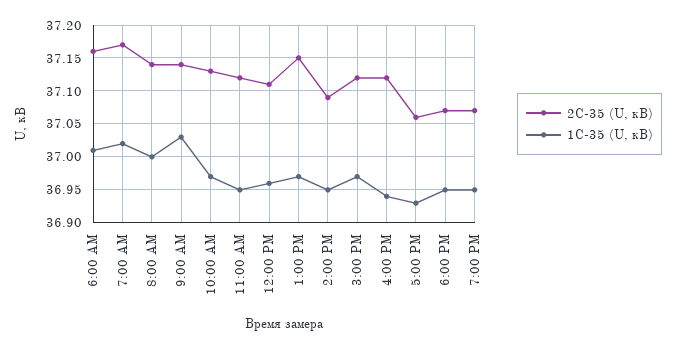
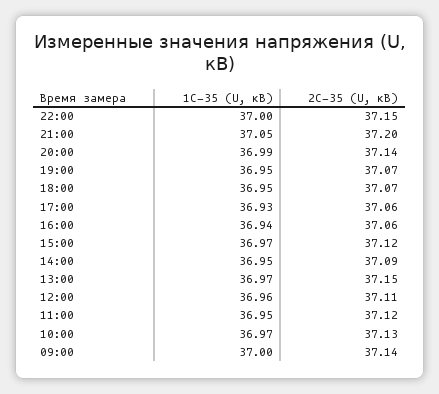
2С-35 (U, кВ), 6:00 AM: 37.16 -> none
1С-35 (U, кВ), 6:00 AM: 37.01 -> none
2С-35 (U, кВ), 7:00 AM: 37.17 -> none
1С-35 (U, кВ), 7:00 AM: 37.02 -> none
2С-35 (U, кВ), 8:00 AM: 37.14 -> none
1С-35 (U, кВ), 8:00 AM: 37 -> none
1С-35 (U, кВ), 9:00 AM: 37.03 -> 37
2С-35 (U, кВ), 4:00 PM: 37.12 -> 37.06
1С-35 (U, кВ), 22:00: none -> 37
2С-35 (U, кВ), 22:00: none -> 37.15
1С-35 (U, кВ), 21:00: none -> 37.05
2С-35 (U, кВ), 21:00: none -> 37.2
1С-35 (U, кВ), 20:00: none -> 36.99
2С-35 (U, кВ), 20:00: none -> 37.14

